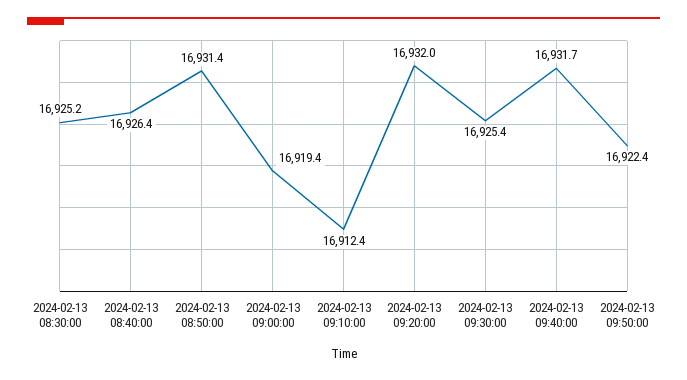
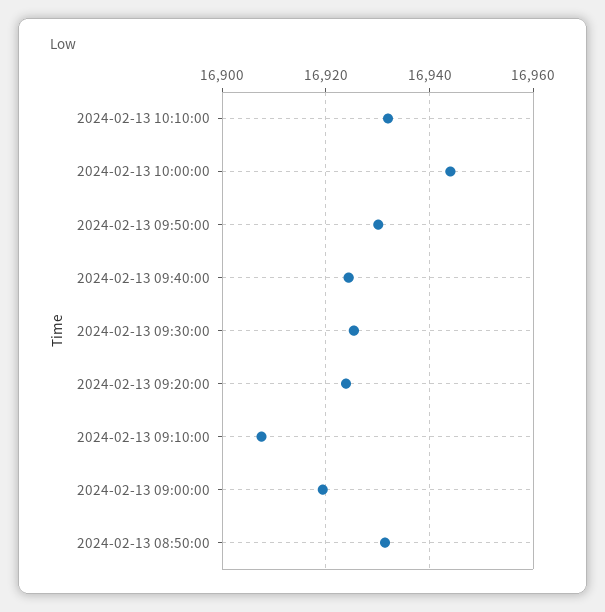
2024-02-13 08:30:00: 16925.2 -> none
2024-02-13 08:40:00: 16926.4 -> none
2024-02-13 09:10:00: 16912.4 -> 16908
2024-02-13 09:20:00: 16932 -> 16924
2024-02-13 09:40:00: 16931.7 -> 16924
2024-02-13 09:50:00: 16922.4 -> 16930
2024-02-13 10:10:00: none -> 16932
2024-02-13 10:00:00: none -> 16944

